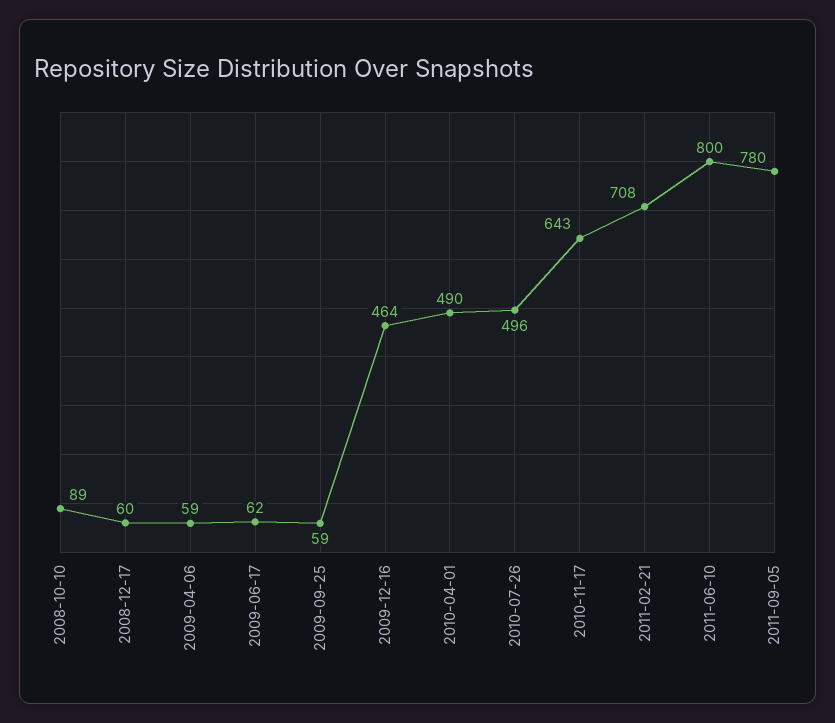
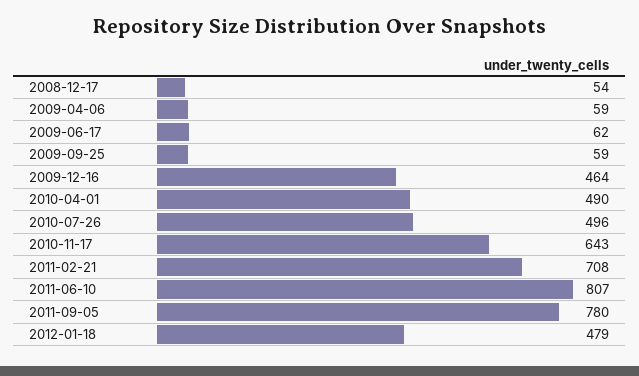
2008-10-10: 89 -> none
2008-12-17: 60 -> 54
2011-06-10: 800 -> 807
2012-01-18: none -> 479

